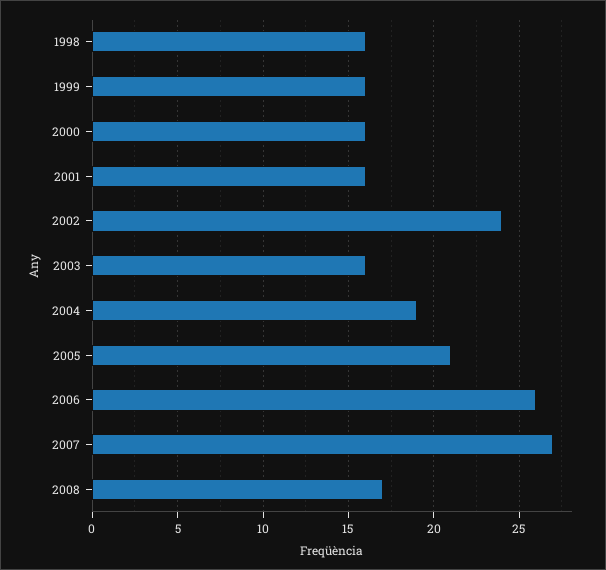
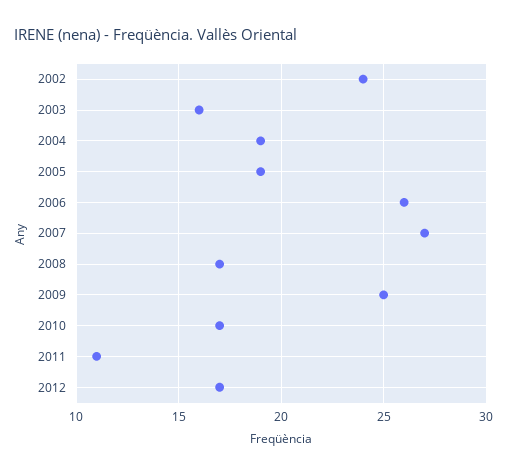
1998: 16 -> none
1999: 16 -> none
2000: 16 -> none
2001: 16 -> none
2005: 21 -> 19
2009: none -> 25
2010: none -> 17
2011: none -> 11
2012: none -> 17

